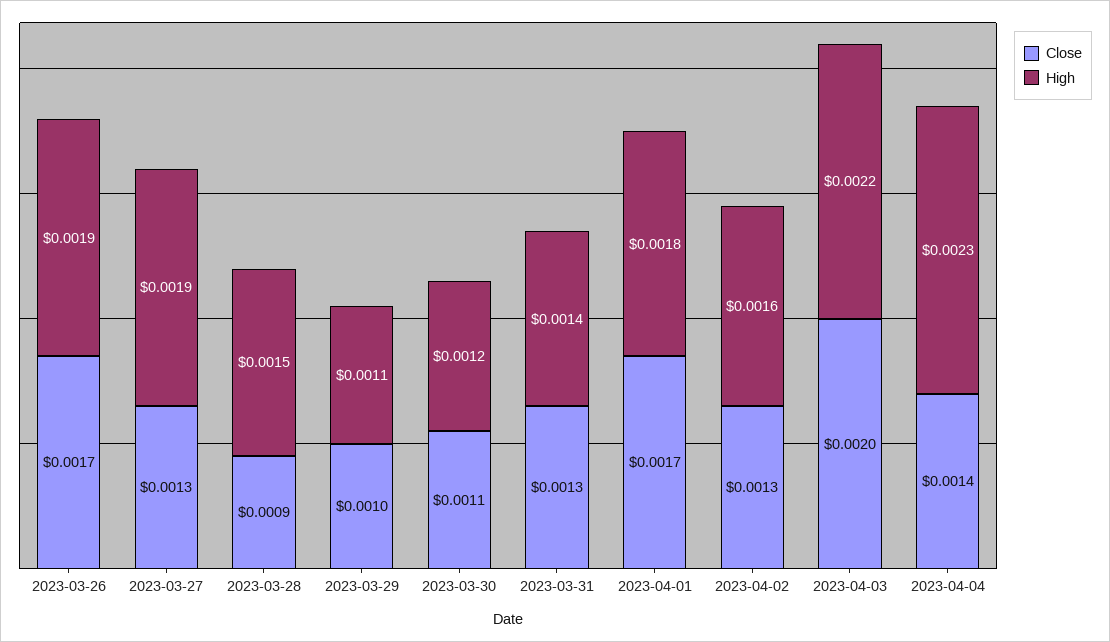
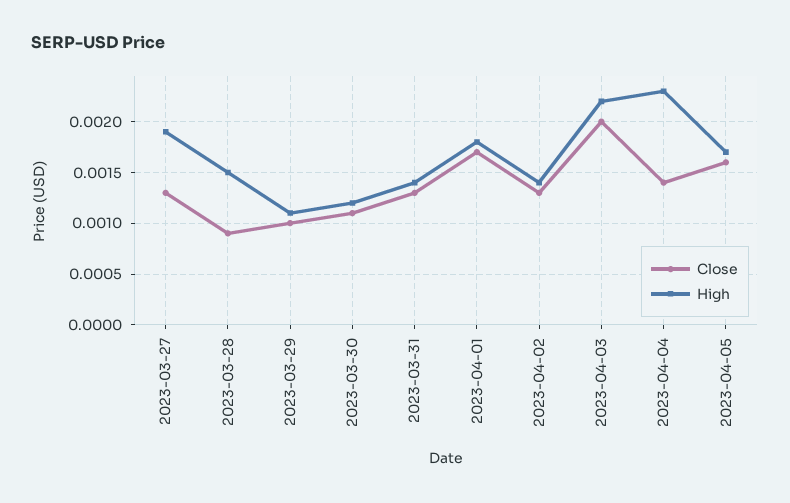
Close, 2023-03-26: 0.0017 -> none
High, 2023-03-26: 0.0019 -> none
High, 2023-04-02: 0.0016 -> 0.0014
Close, 2023-04-05: none -> 0.0016
High, 2023-04-05: none -> 0.0017

